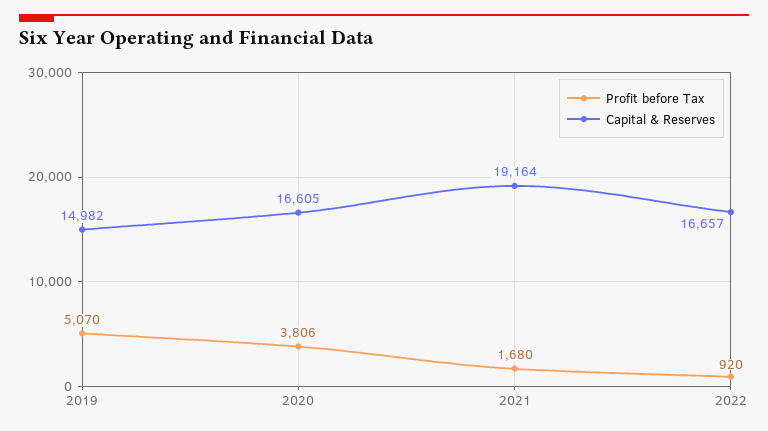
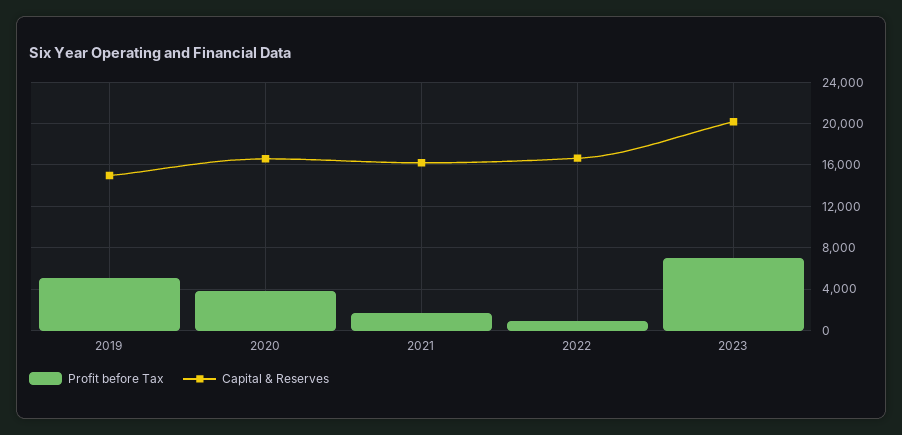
Capital & Reserves, 2021: 19164 -> 16000
Profit before Tax, 2023: none -> 7000
Capital & Reserves, 2023: none -> 20000

